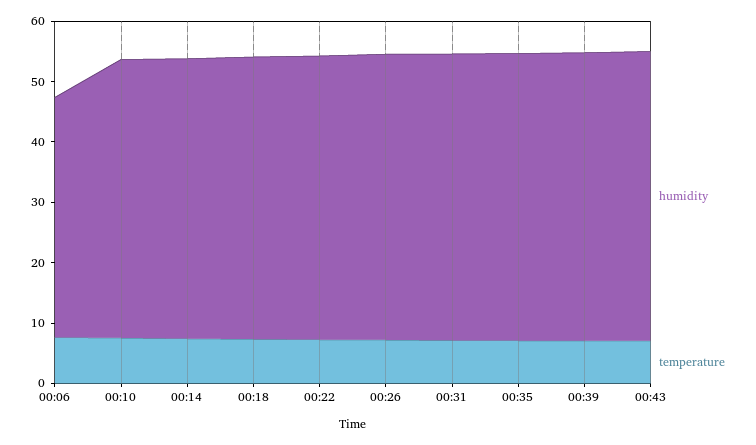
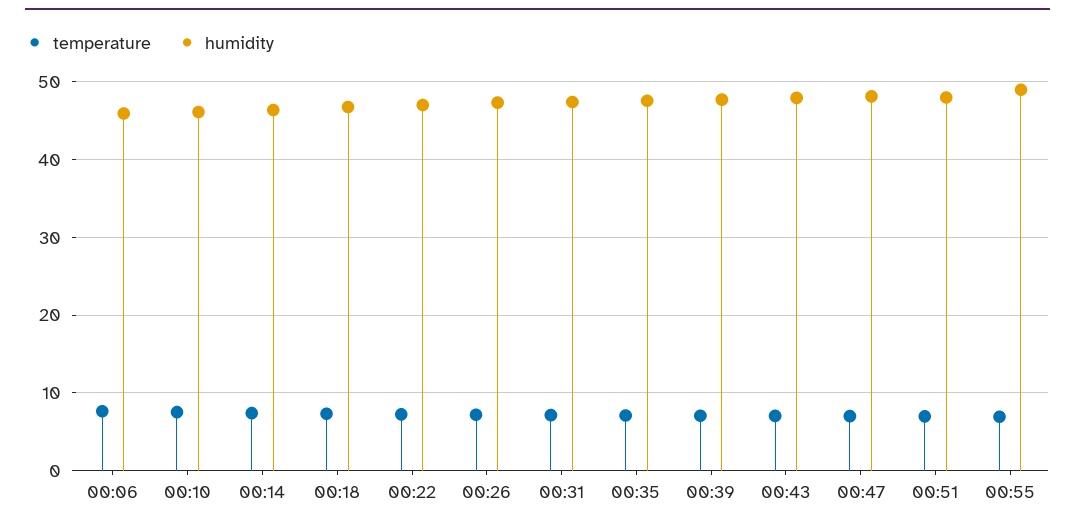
humidity, 00:06: 40 -> 46
temperature, 00:47: none -> 7
humidity, 00:47: none -> 48
temperature, 00:51: none -> 7
humidity, 00:51: none -> 48
temperature, 00:55: none -> 7
humidity, 00:55: none -> 49

